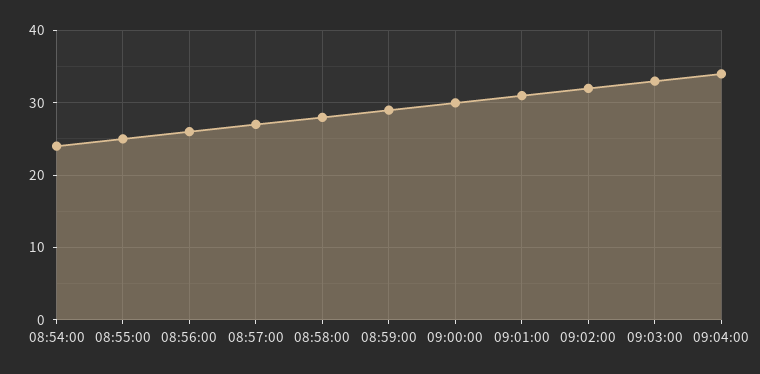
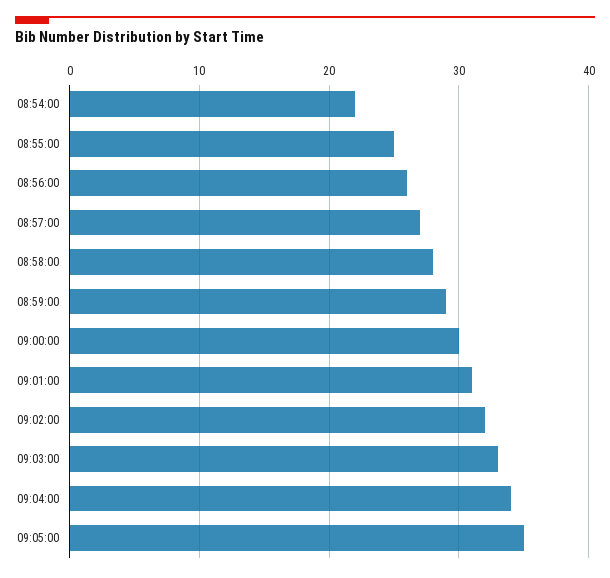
08:54:00: 24 -> 22
09:05:00: none -> 35

